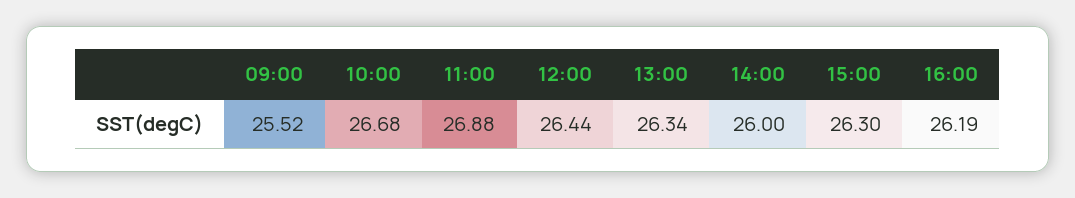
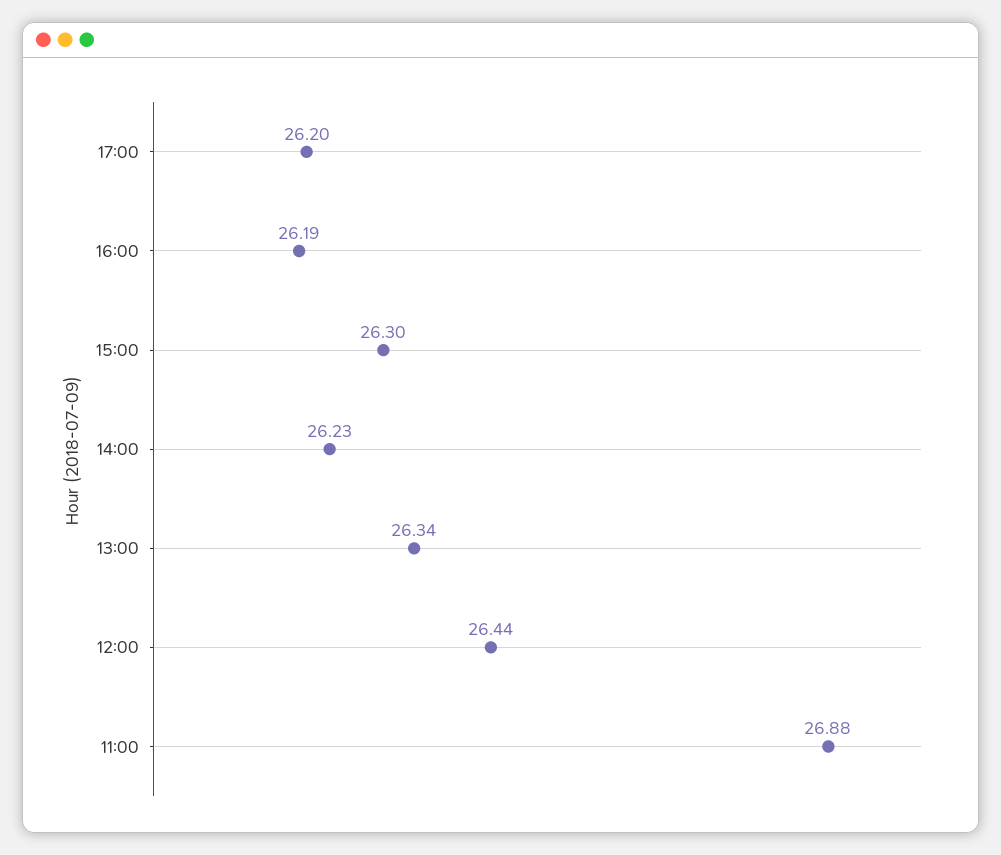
09:00: 25.52 -> none
10:00: 26.68 -> none
14:00: 26 -> 26.23
17:00: none -> 26.2

